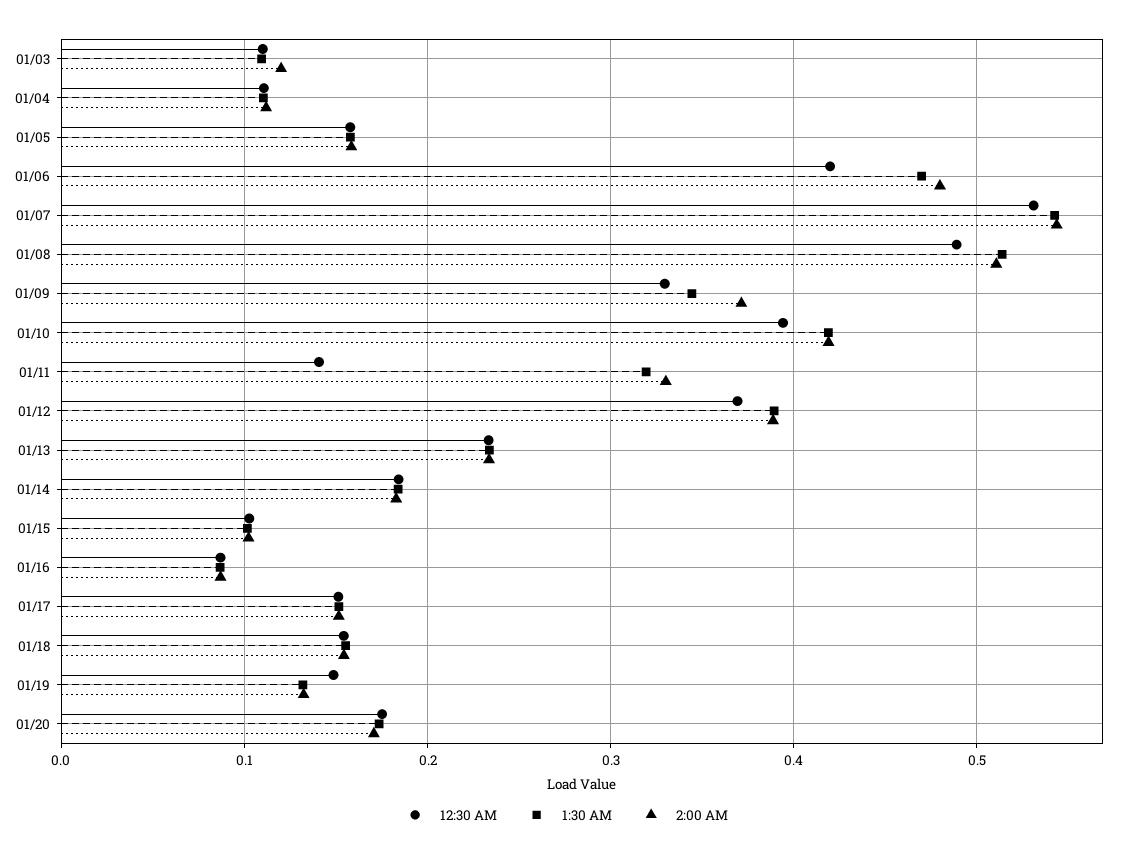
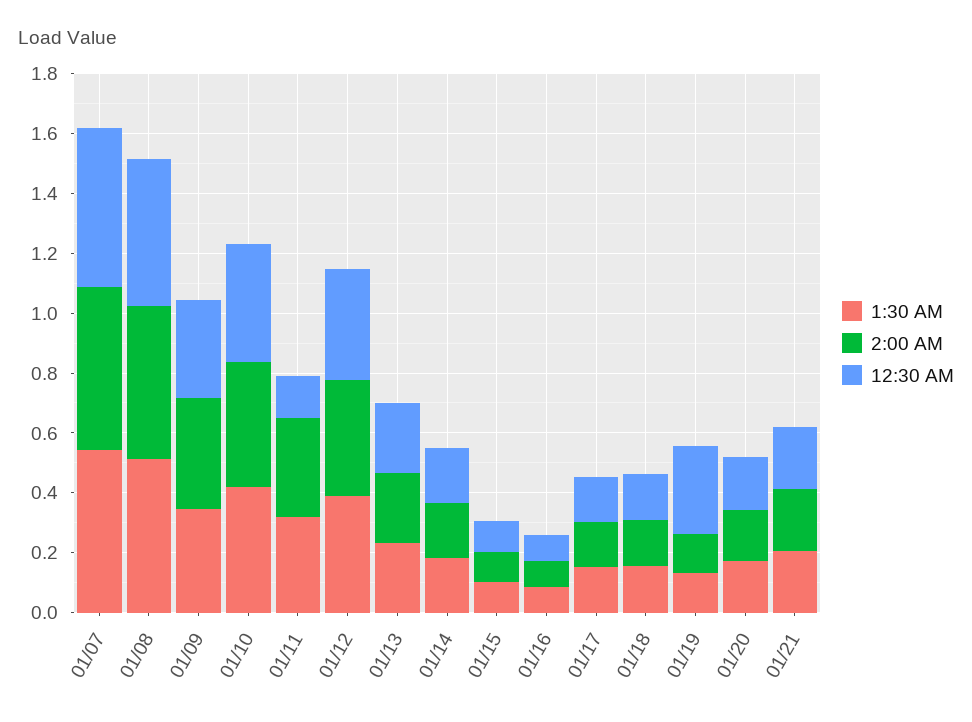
12:30 AM, 01/03: 0.11 -> none
1:30 AM, 01/03: 0.11 -> none
2:00 AM, 01/03: 0.12 -> none
12:30 AM, 01/04: 0.11 -> none
1:30 AM, 01/04: 0.11 -> none
2:00 AM, 01/04: 0.11 -> none
12:30 AM, 01/05: 0.16 -> none
1:30 AM, 01/05: 0.16 -> none
2:00 AM, 01/05: 0.16 -> none
12:30 AM, 01/06: 0.42 -> none
1:30 AM, 01/06: 0.47 -> none
2:00 AM, 01/06: 0.48 -> none
12:30 AM, 01/19: 0.15 -> 0.3
1:30 AM, 01/21: none -> 0.2
2:00 AM, 01/21: none -> 0.2
12:30 AM, 01/21: none -> 0.2

